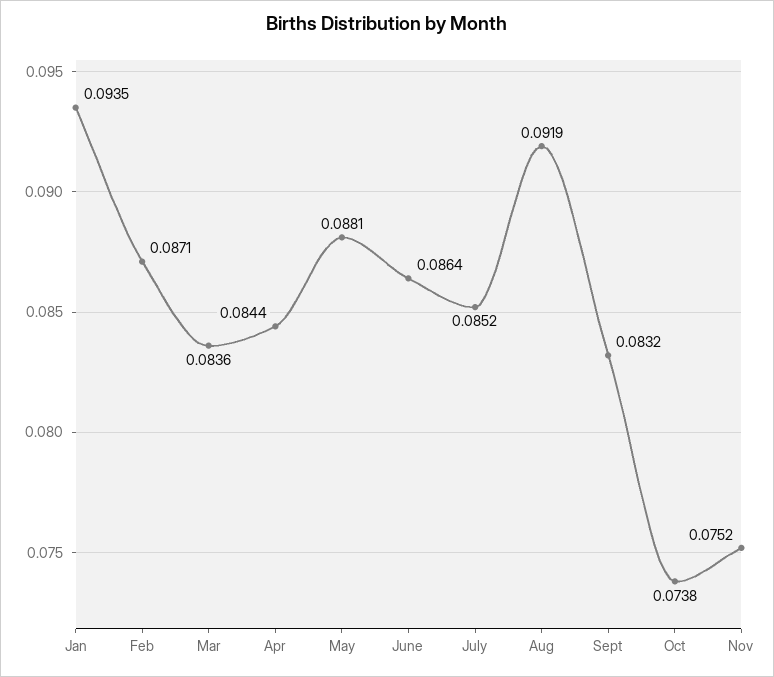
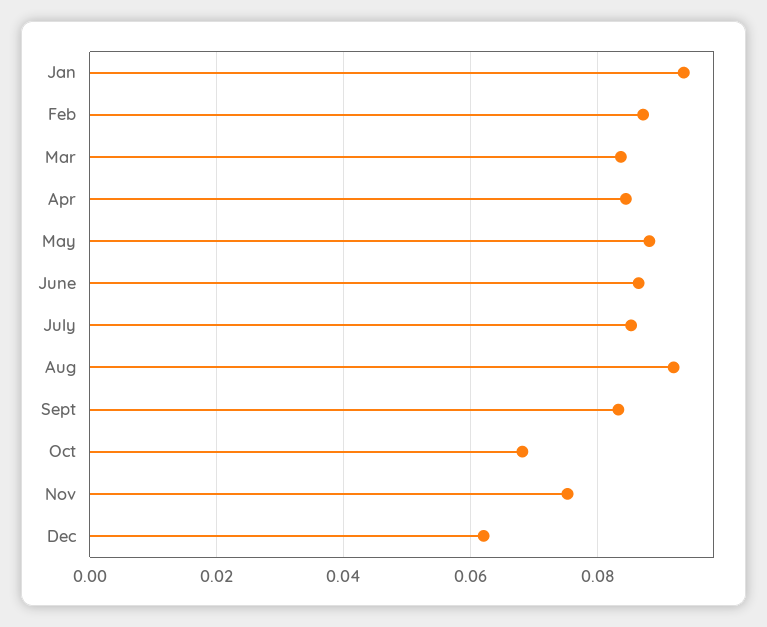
Oct: 0.0738 -> 0.068
Dec: none -> 0.062

